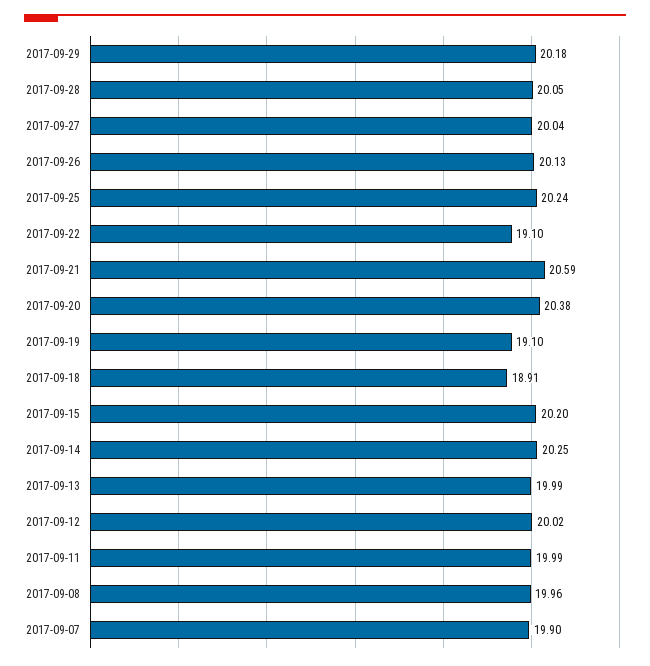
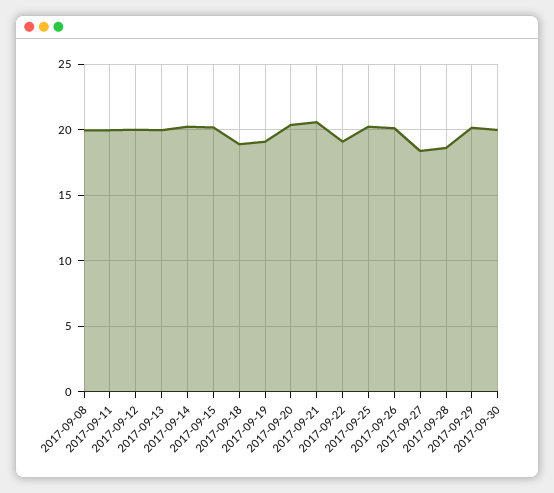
2017-09-28: 20.05 -> 18.5
2017-09-27: 20.04 -> 18.5
2017-09-07: 19.9 -> none
2017-09-30: none -> 20

